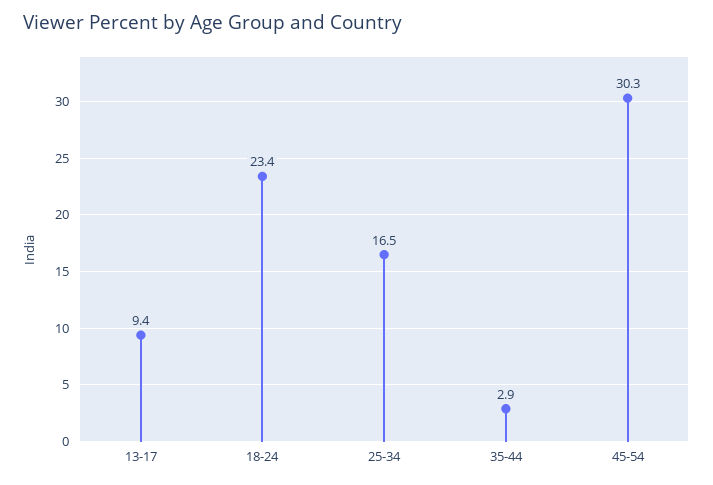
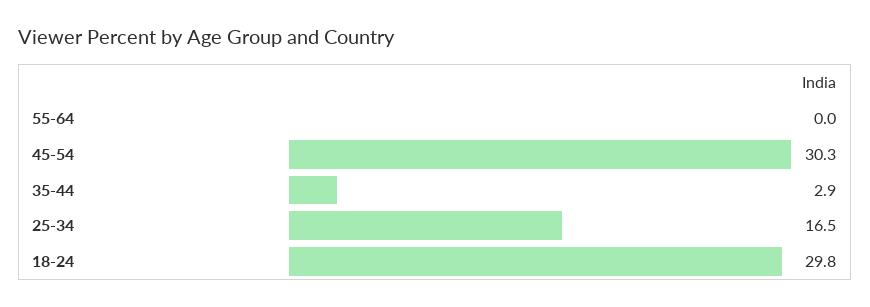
13-17: 9.4 -> none
18-24: 23.4 -> 29.8
55-64: none -> 0

